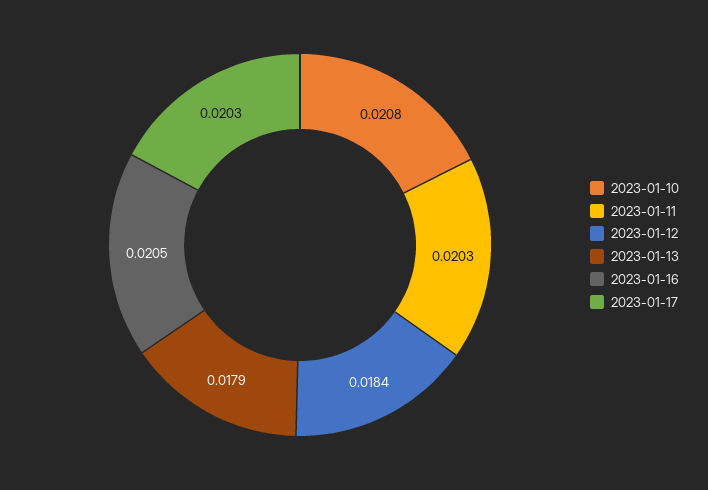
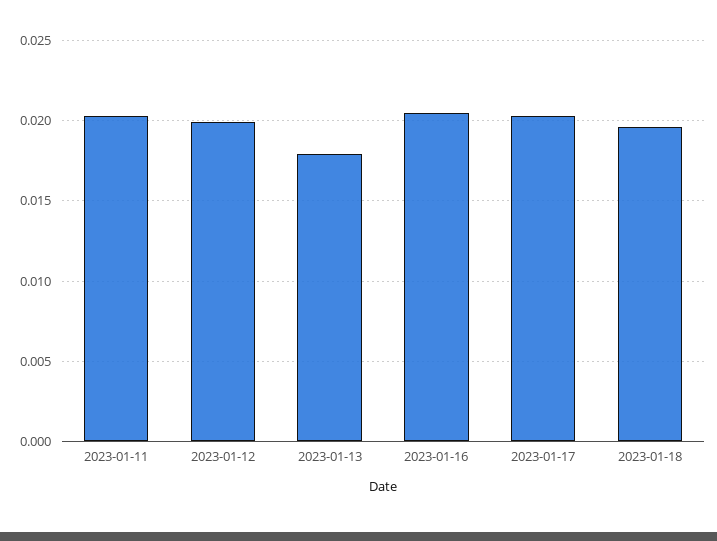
2023-01-10: 0.0208 -> none
2023-01-12: 0.0184 -> 0.02
2023-01-18: none -> 0.0195

